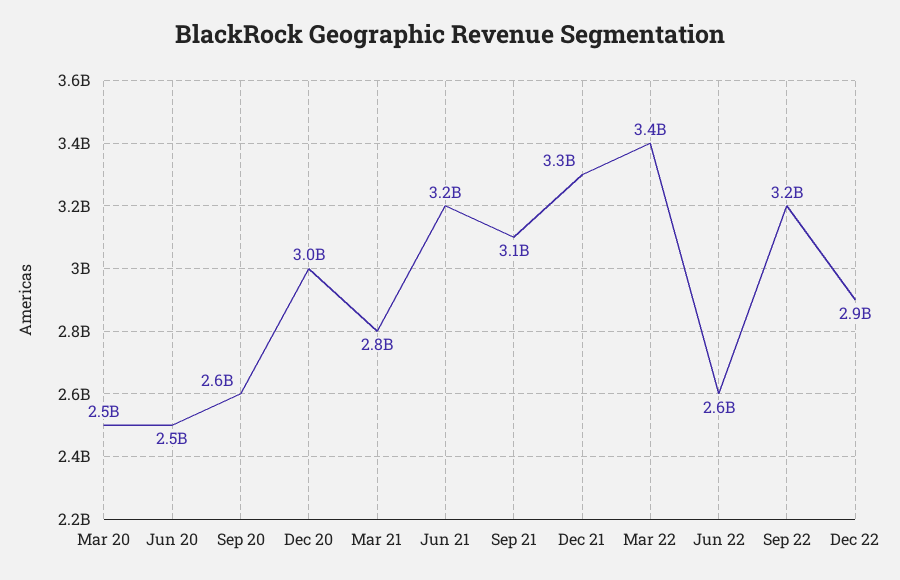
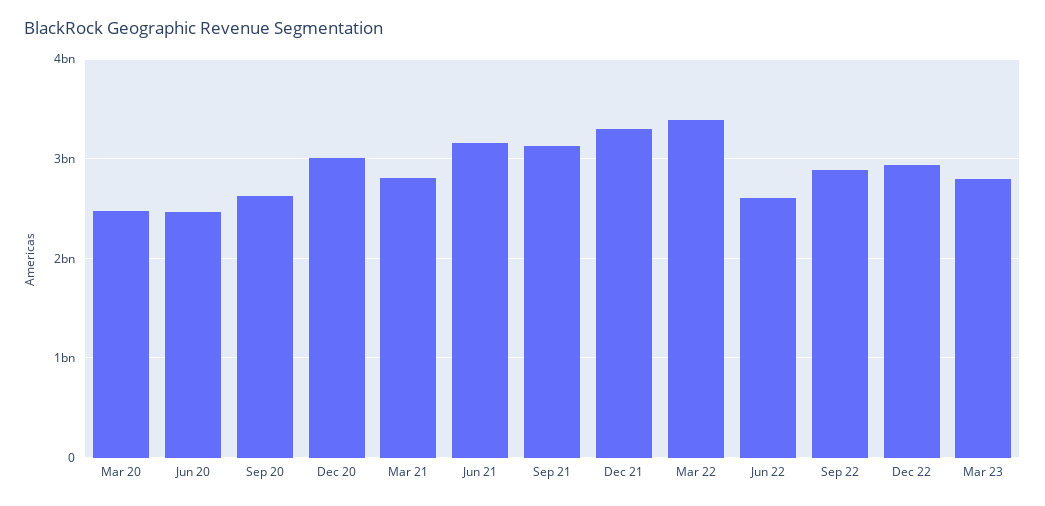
Sep 22: 3200000000 -> 2900000000
Mar 23: none -> 2800000000

